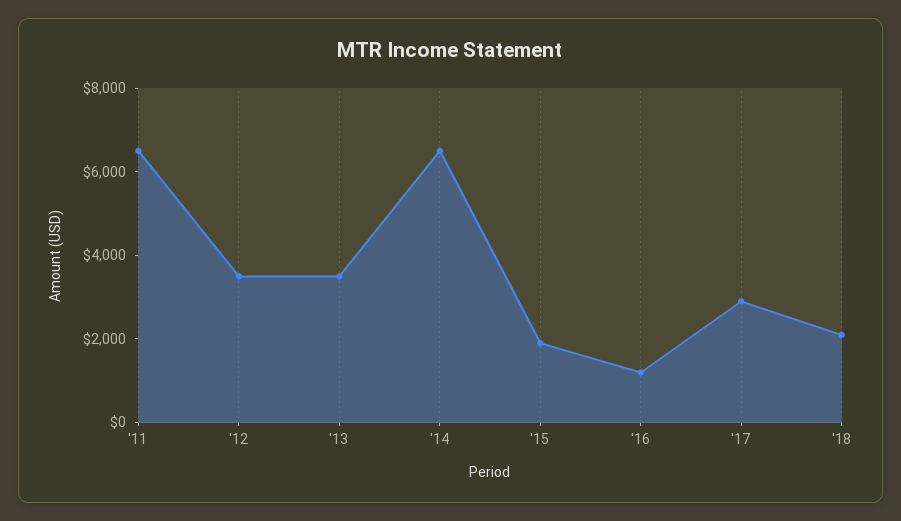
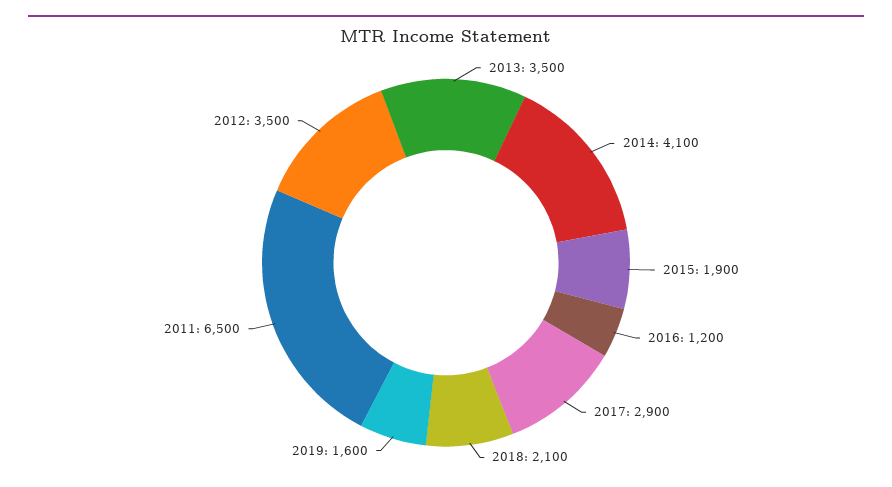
'14: 6500 -> 4100
2019: none -> 1600

